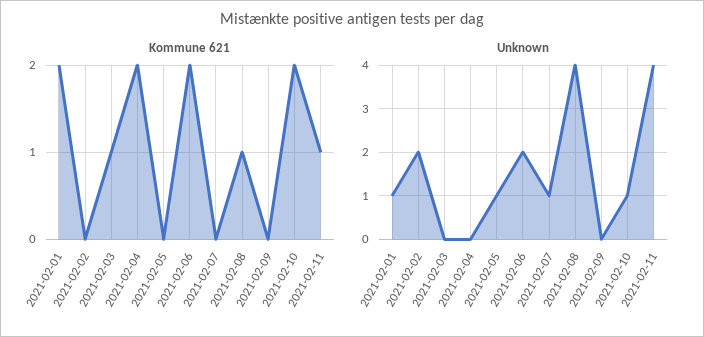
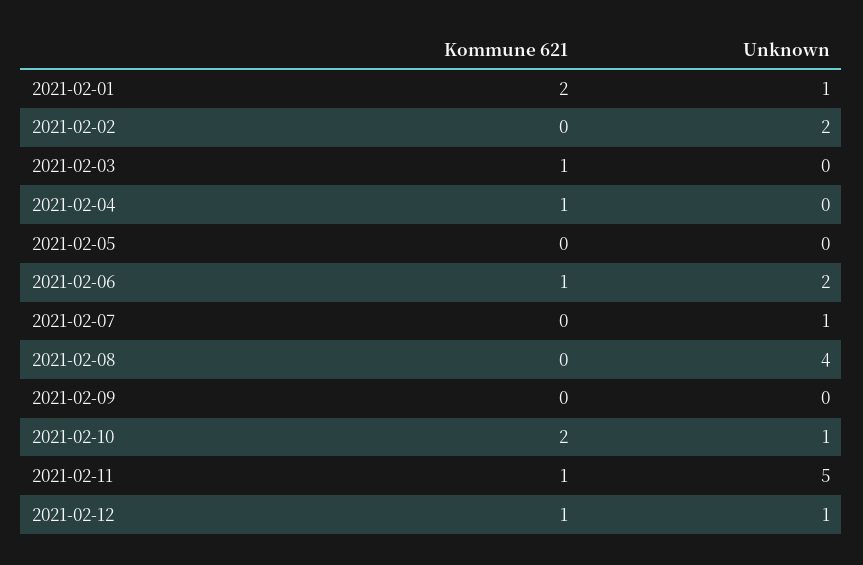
Kommune 621, 2021-02-04: 2 -> 1
Kommune 621, 2021-02-06: 2 -> 1
Kommune 621, 2021-02-08: 1 -> 0
Unknown, 2021-02-05: 1 -> 0
Unknown, 2021-02-11: 4 -> 5
Kommune 621, 2021-02-12: none -> 1
Unknown, 2021-02-12: none -> 1

